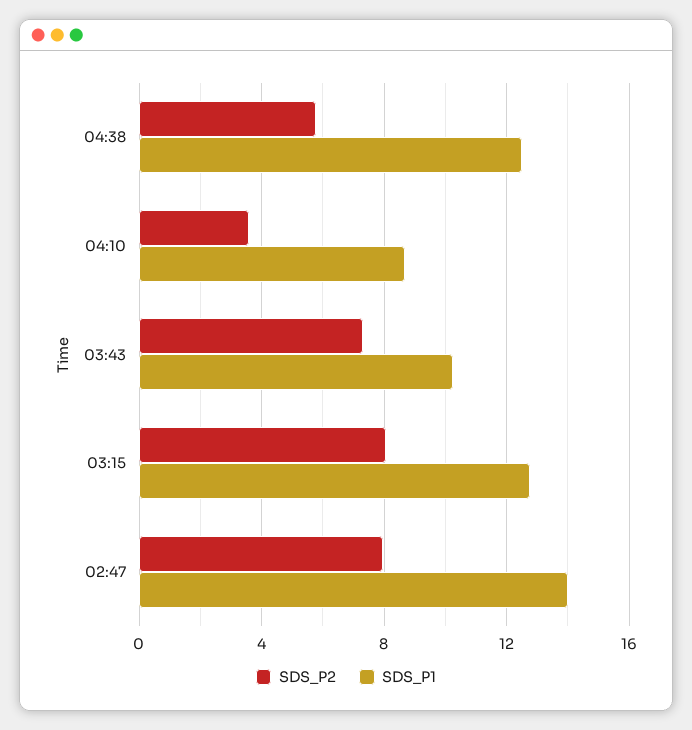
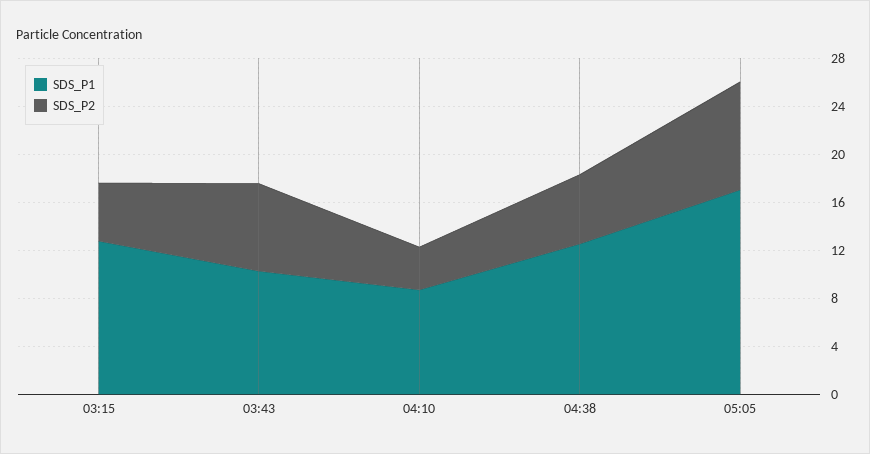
SDS_P2, 03:15: 8 -> 5
SDS_P2, 02:47: 8 -> none
SDS_P1, 02:47: 14 -> none
SDS_P1, 05:05: none -> 17
SDS_P2, 05:05: none -> 9

